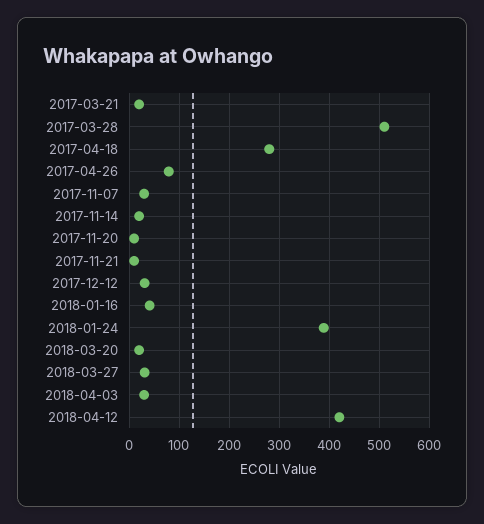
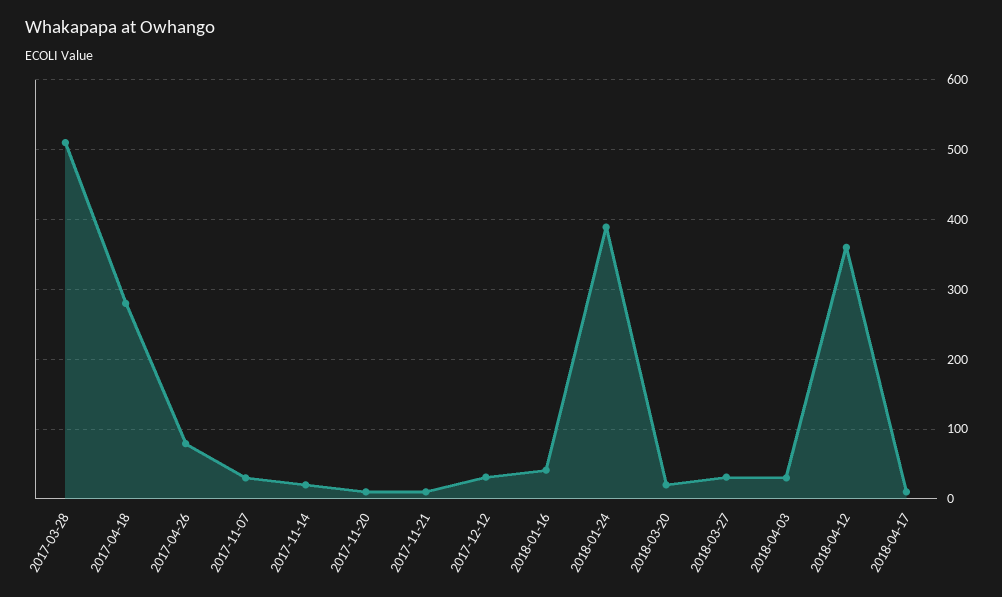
2017-03-21: 20 -> none
2018-04-12: 420 -> 360
2018-04-17: none -> 10

